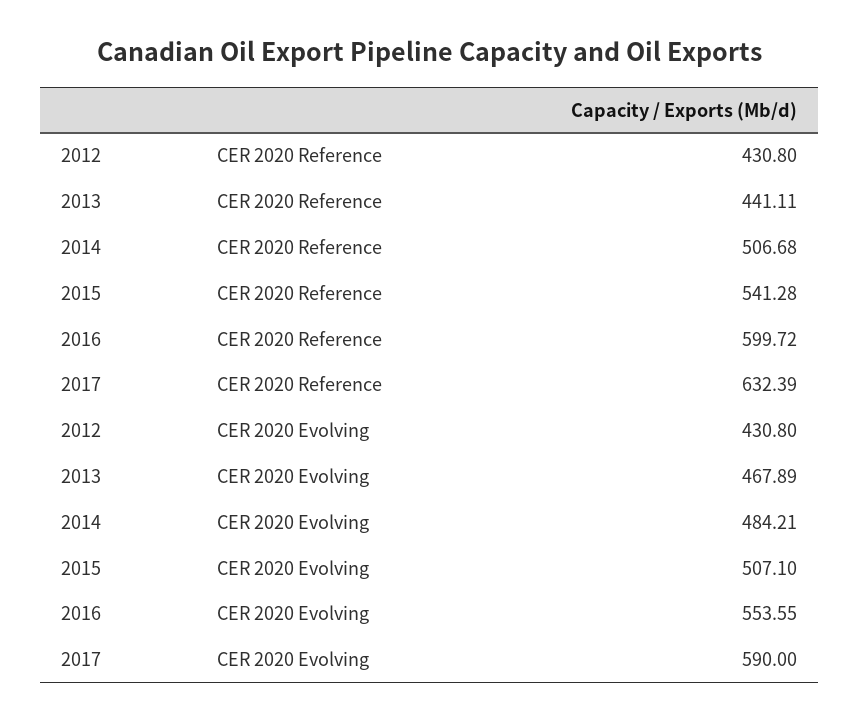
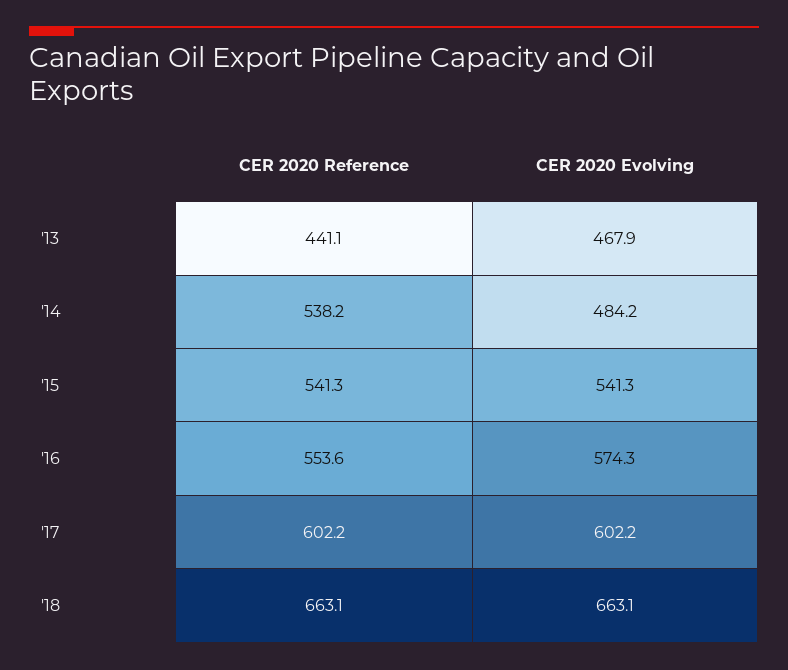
2012, CER 2020 Reference: 430.8 -> none
2014, CER 2020 Reference: 506.68 -> 538.2
2016, CER 2020 Reference: 599.72 -> 553.6
2017, CER 2020 Reference: 632.39 -> 602.2
2012, CER 2020 Evolving: 430.8 -> none
2015, CER 2020 Evolving: 507.1 -> 541.3
2016, CER 2020 Evolving: 553.55 -> 574.3
2017, CER 2020 Evolving: 590 -> 602.2
'18, CER 2020 Reference: none -> 663.1
'18, CER 2020 Evolving: none -> 663.1

